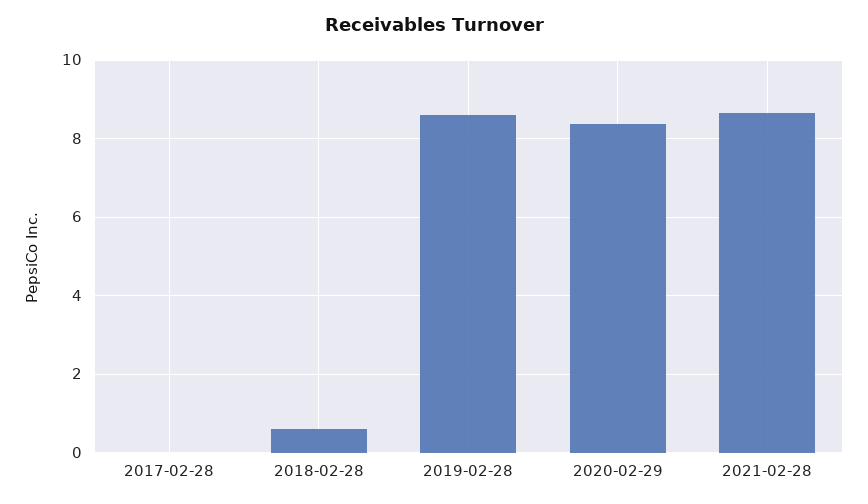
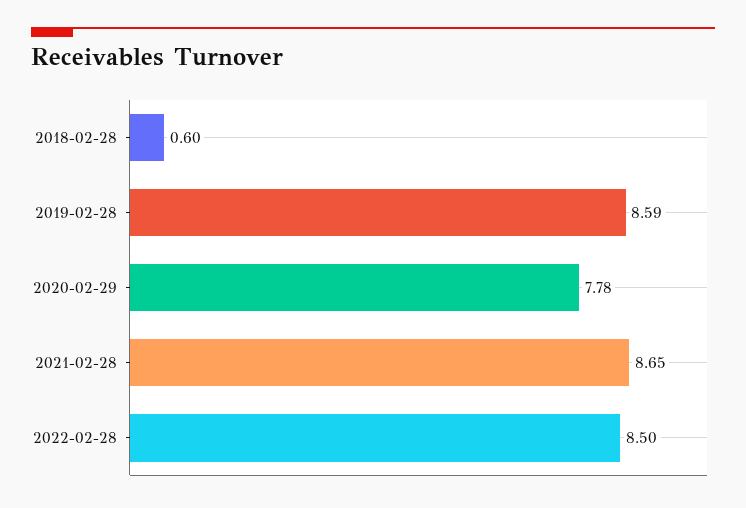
2017-02-28: 0 -> none
2020-02-29: 8.4 -> 7.78
2022-02-28: none -> 8.5

